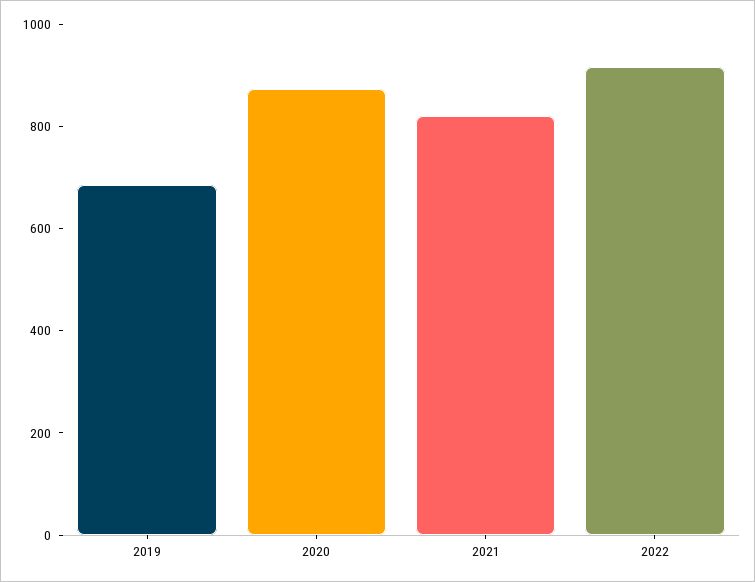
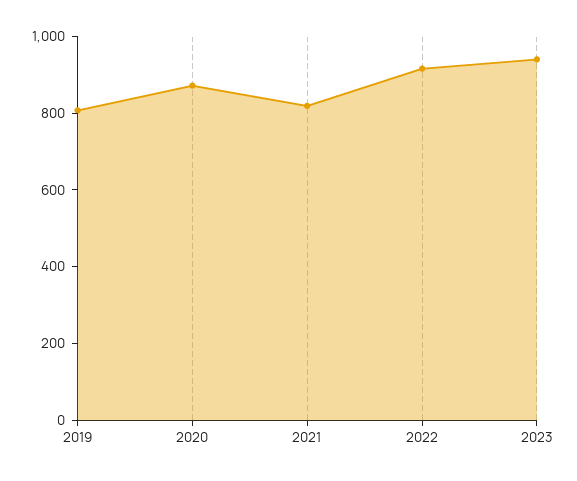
2019: 700 -> 800
2023: none -> 950

